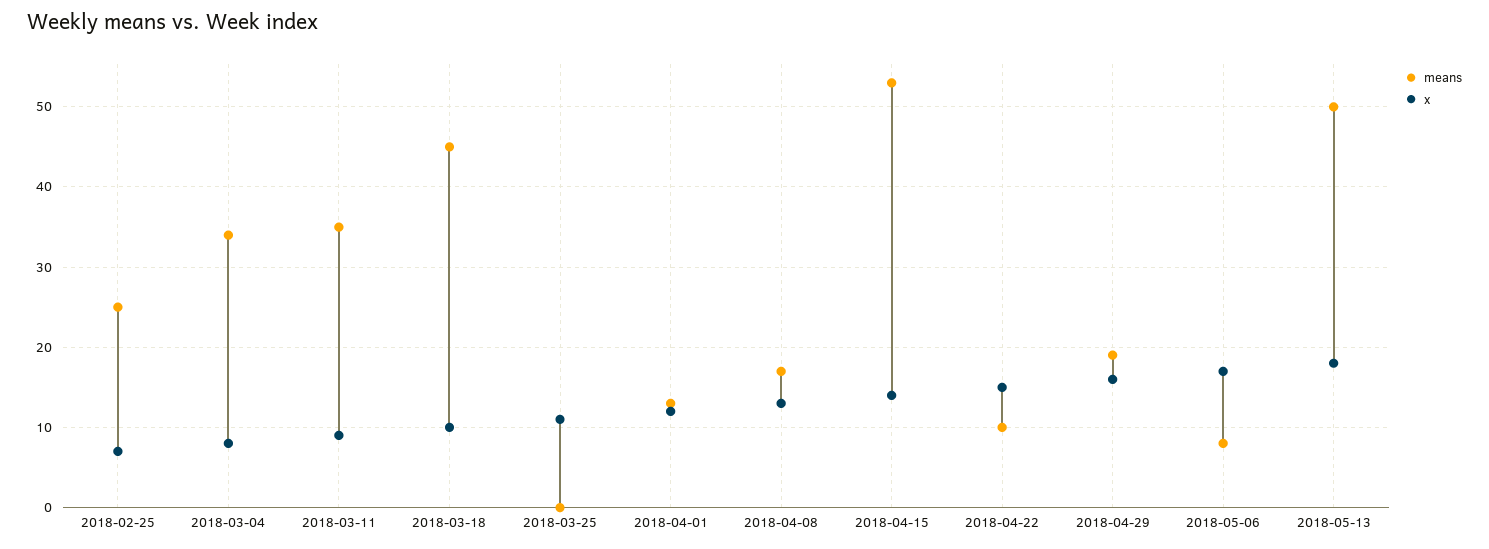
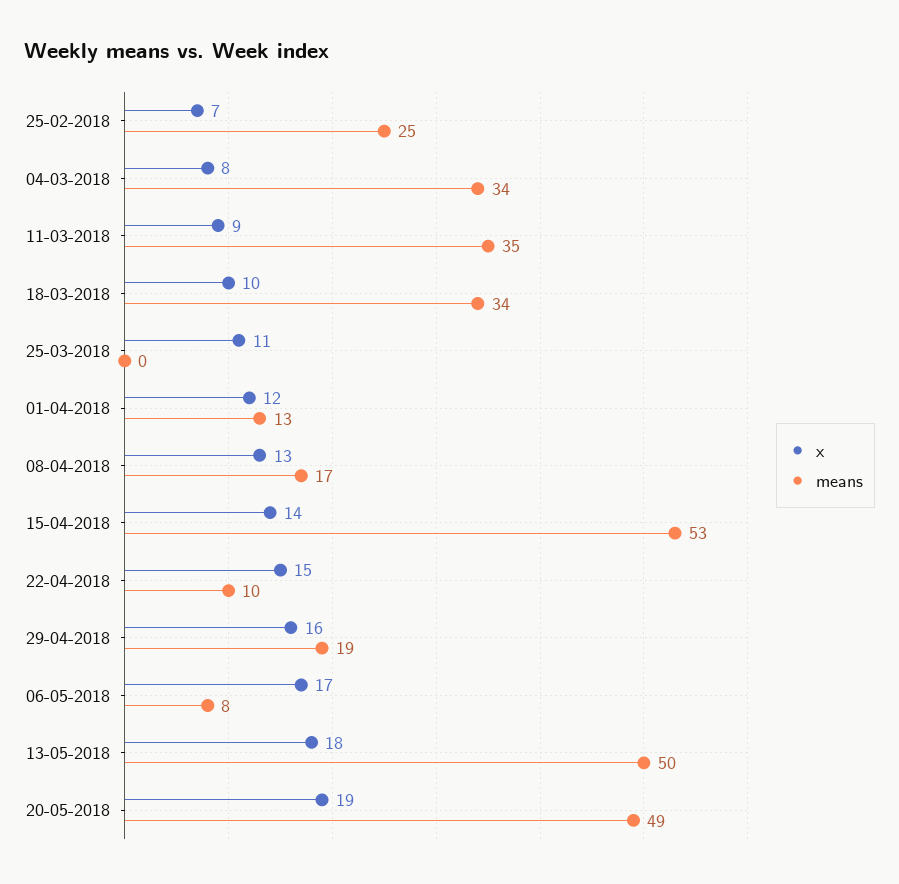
means, 2018-03-18: 45 -> 34
x, 20-05-2018: none -> 19
means, 20-05-2018: none -> 49

